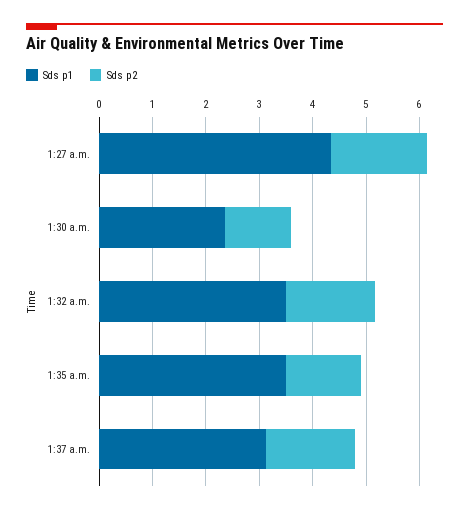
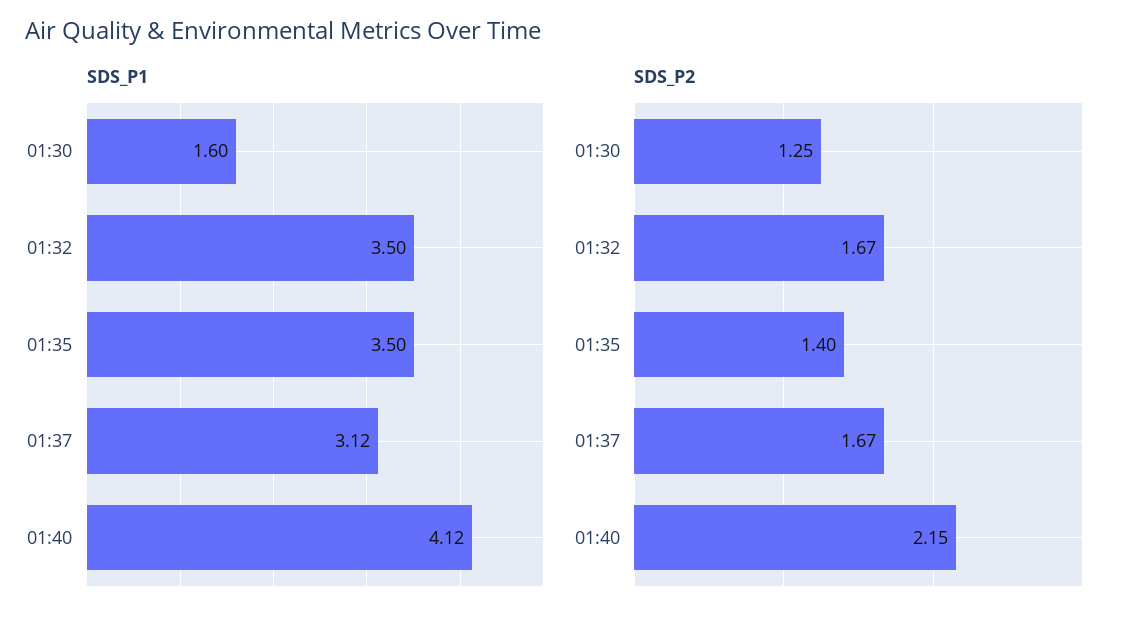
Sds p1, 1:27 a.m.: 4.4 -> none
Sds p2, 1:27 a.m.: 1.8 -> none
Sds p1, 1:30 a.m.: 2.4 -> 1.6
Sds p1, 01:40: none -> 4.12
Sds p2, 01:40: none -> 2.15

